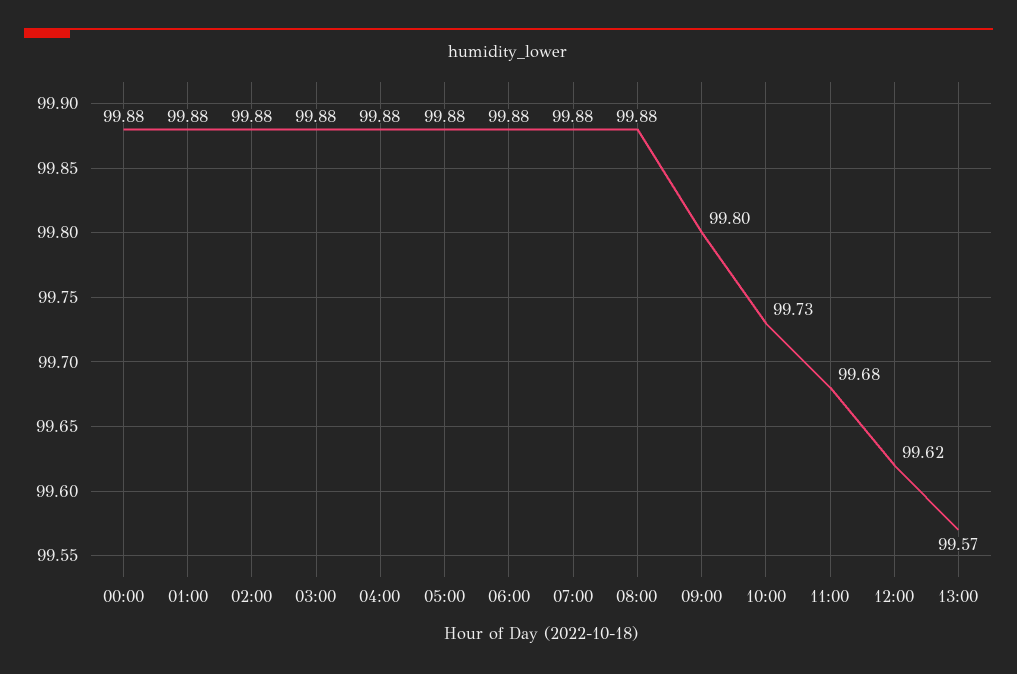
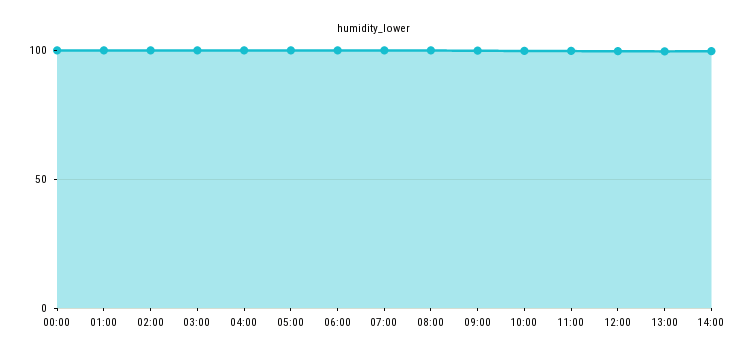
14:00: none -> 100

